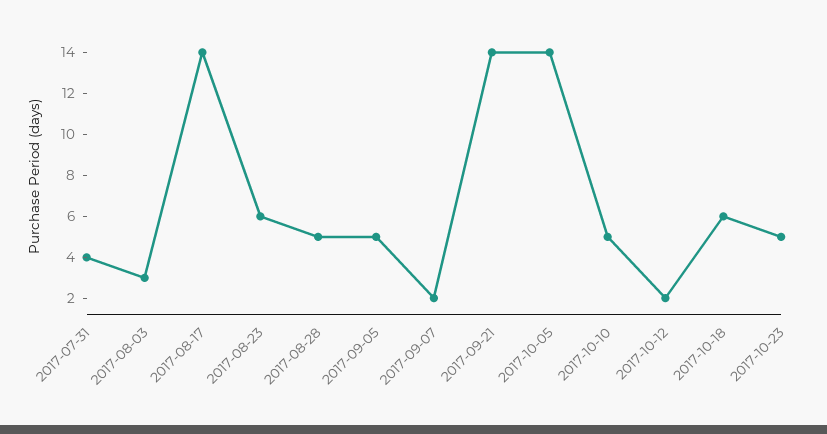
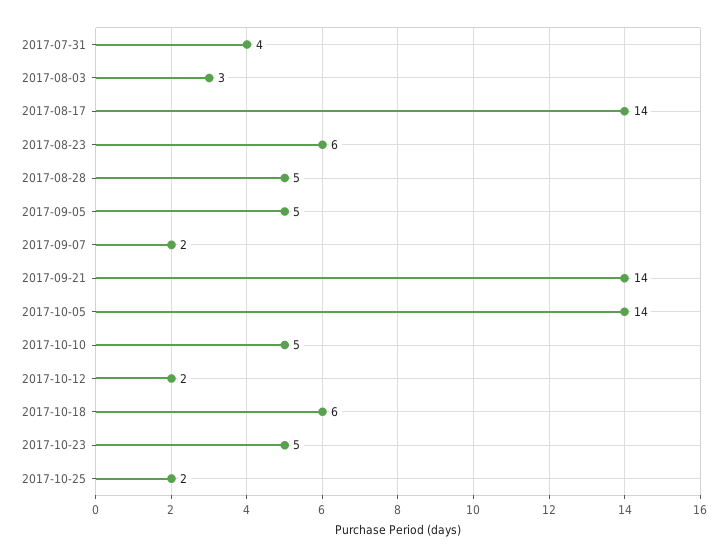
2017-10-25: none -> 2

